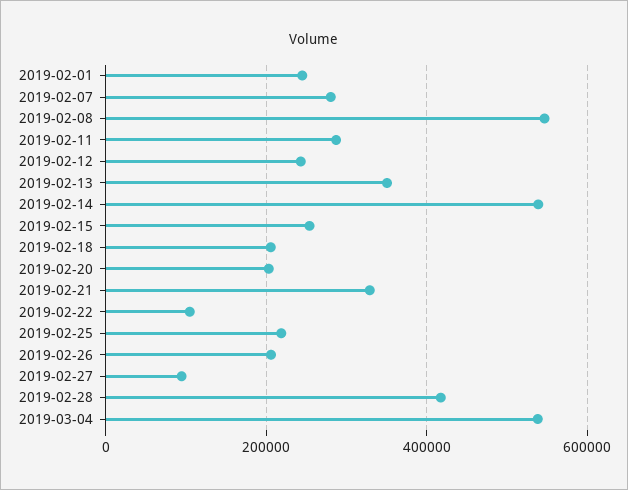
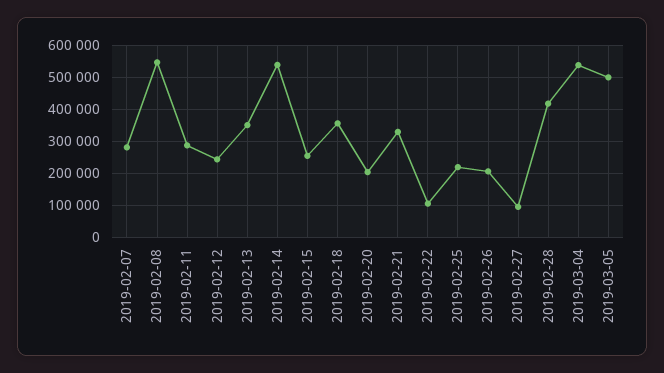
2019-02-01: 240000 -> none
2019-02-18: 200000 -> 360000
2019-03-05: none -> 500000

